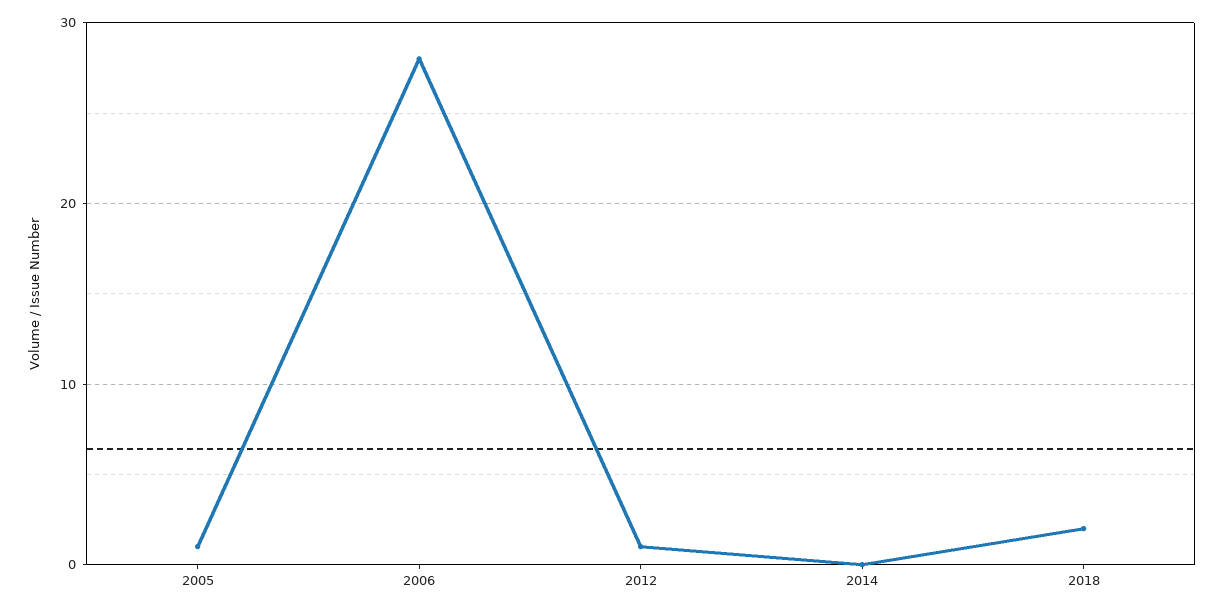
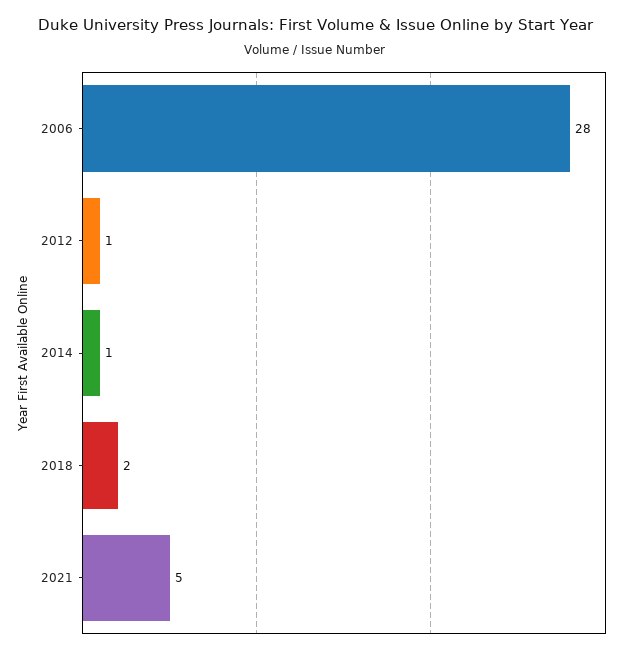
2005: 1 -> none
2014: 0 -> 1
2021: none -> 5

